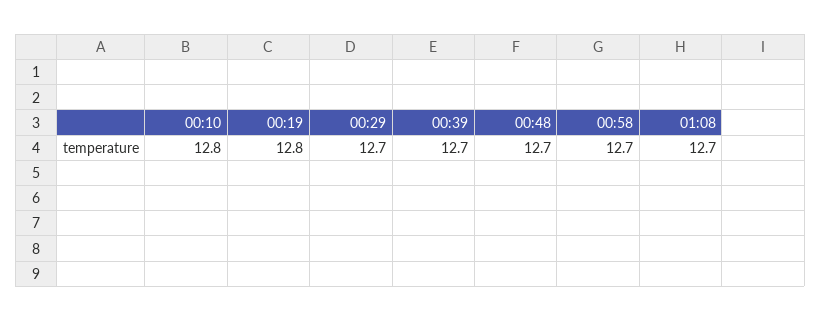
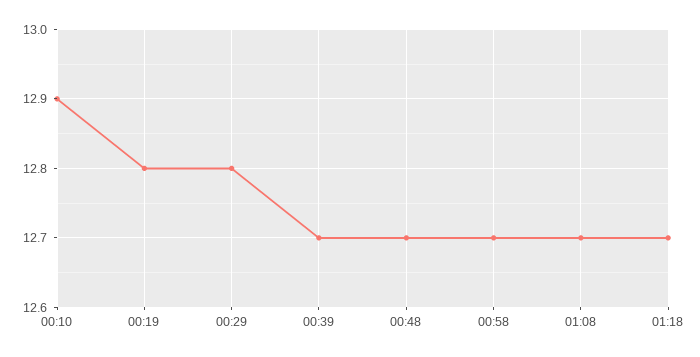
00:10: 12.8 -> 12.9
00:29: 12.7 -> 12.8
01:18: none -> 12.7

